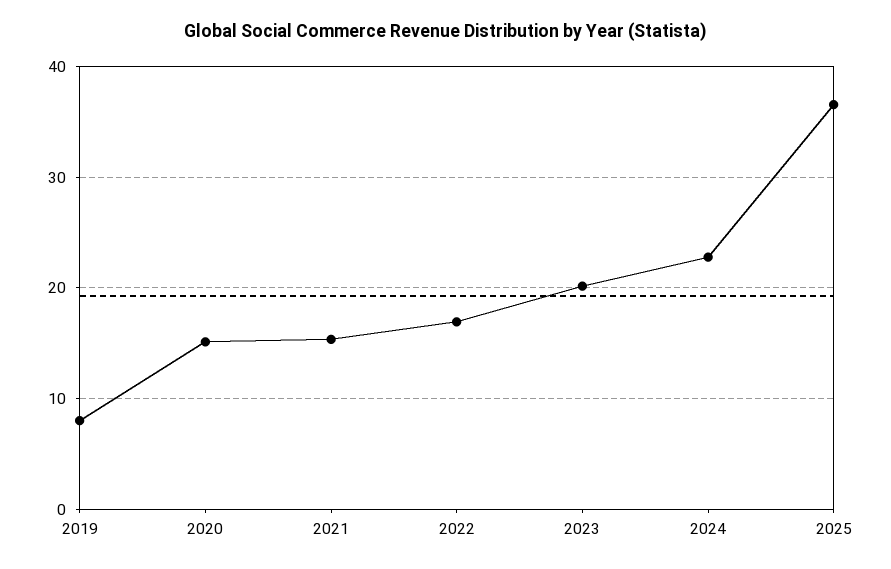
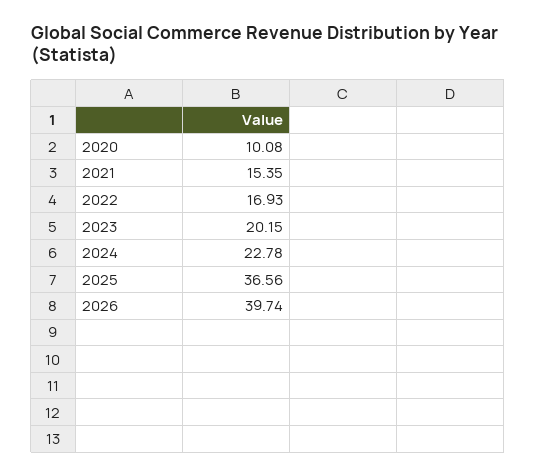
2019: 8 -> none
2020: 15 -> 10.08
2026: none -> 39.74

